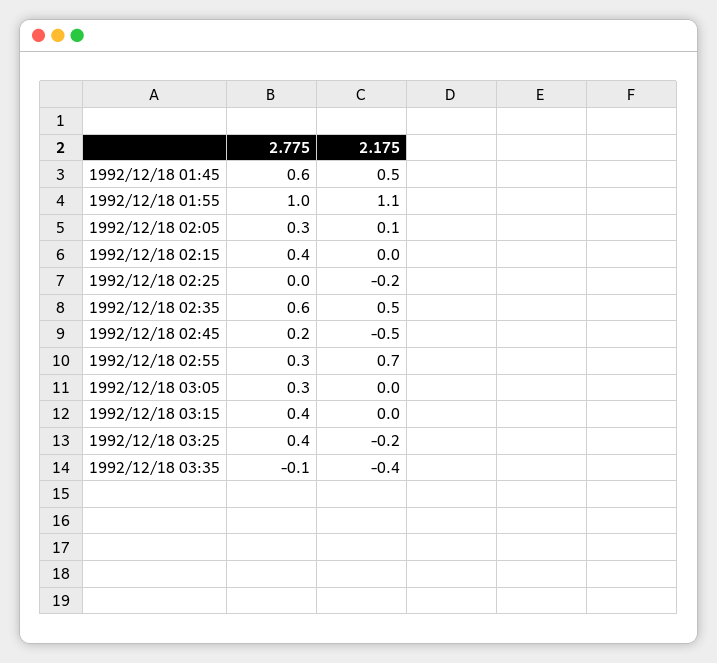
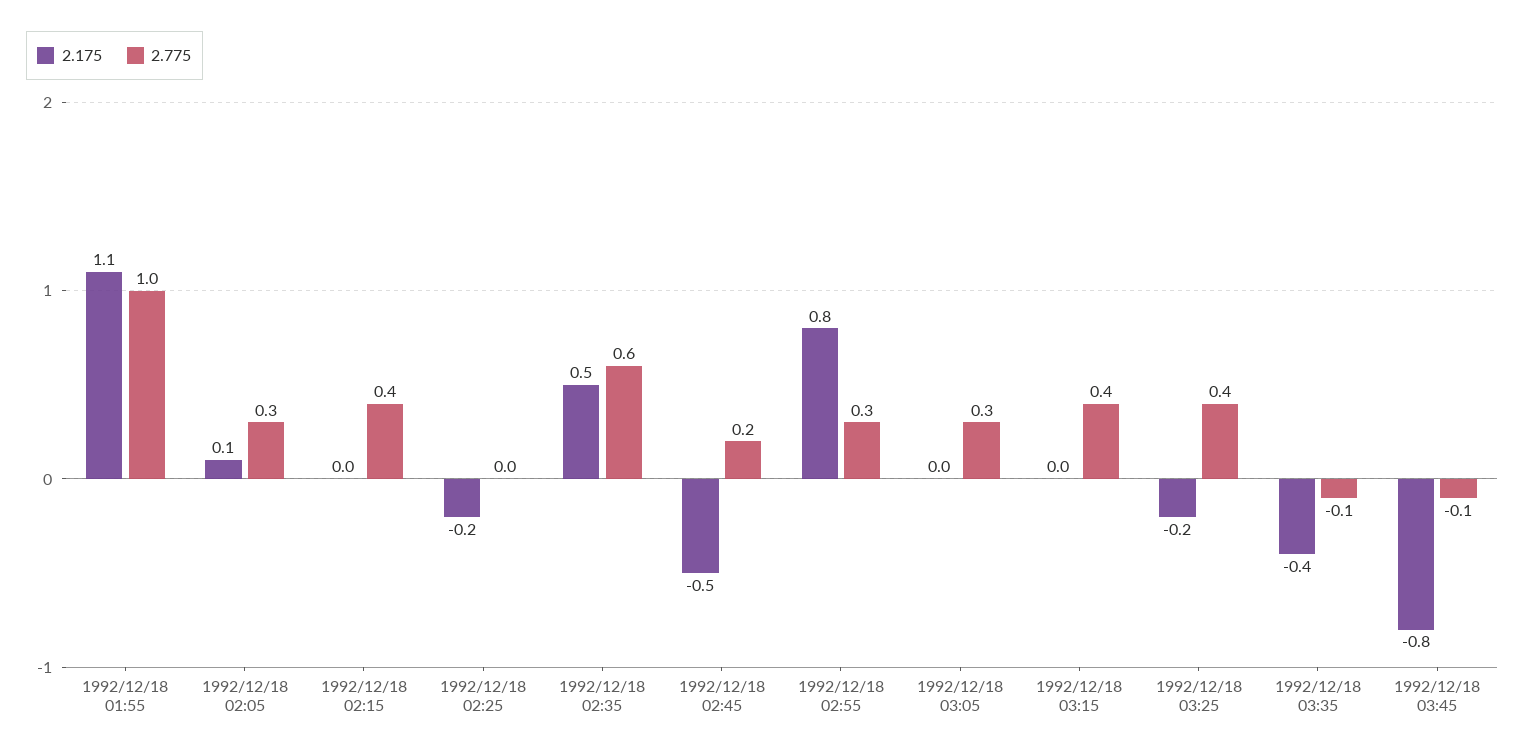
2.775, 1992/12/18 01:45: 0.6 -> none
2.175, 1992/12/18 01:45: 0.5 -> none
2.175, 1992/12/18 02:55: 0.7 -> 0.8
2.175, 1992/12/18 03:45: none -> -0.8
2.775, 1992/12/18 03:45: none -> -0.1

